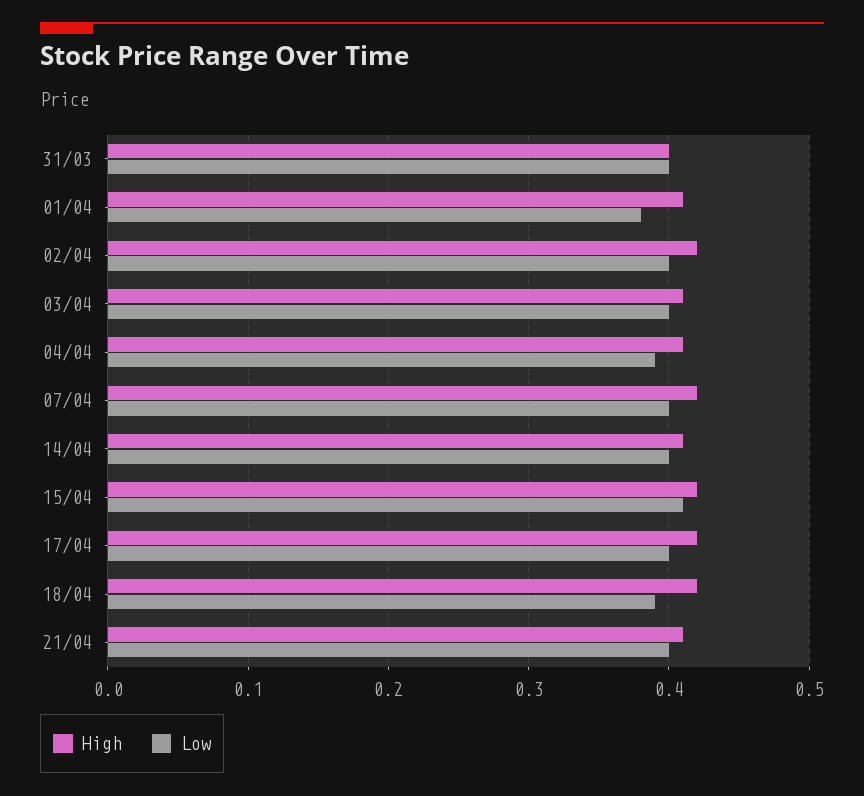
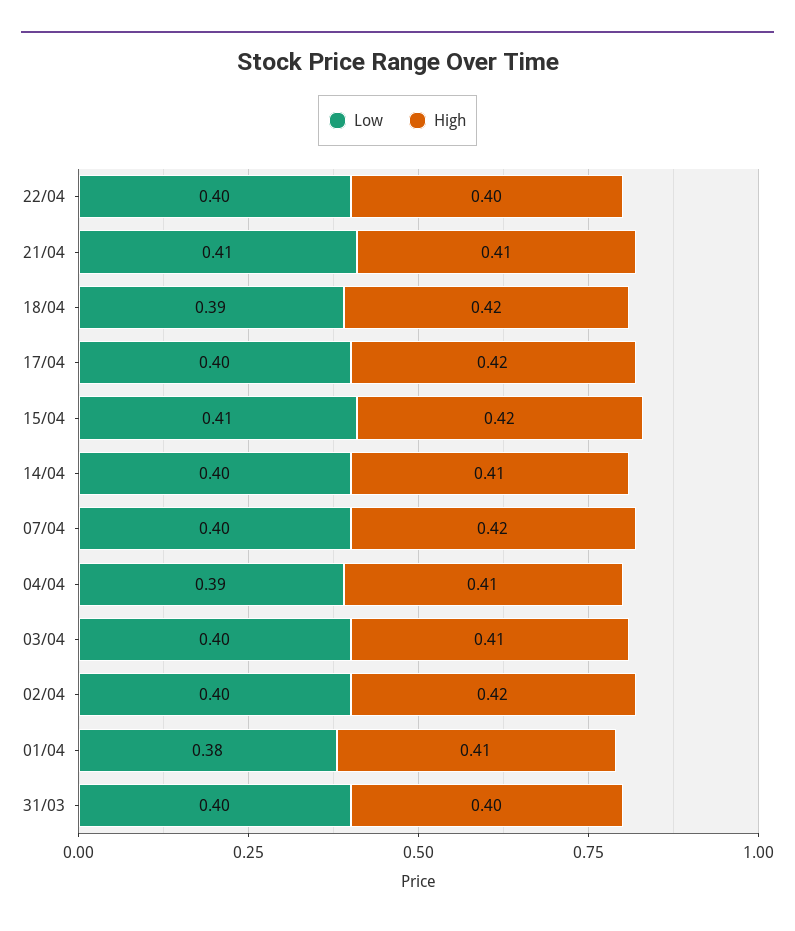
Low, 21/04: 0.4 -> 0.41
Low, 22/04: none -> 0.4
High, 22/04: none -> 0.4

